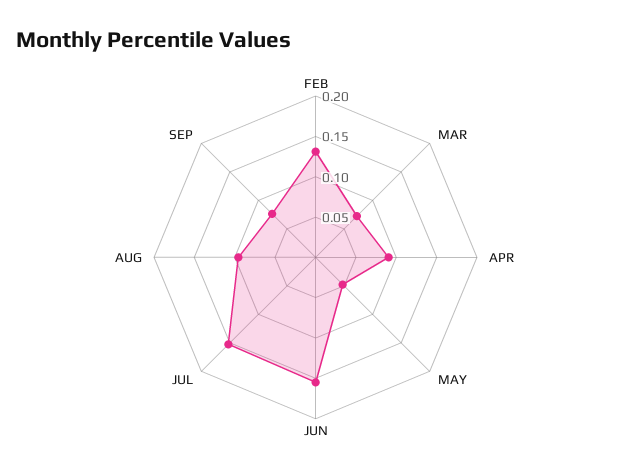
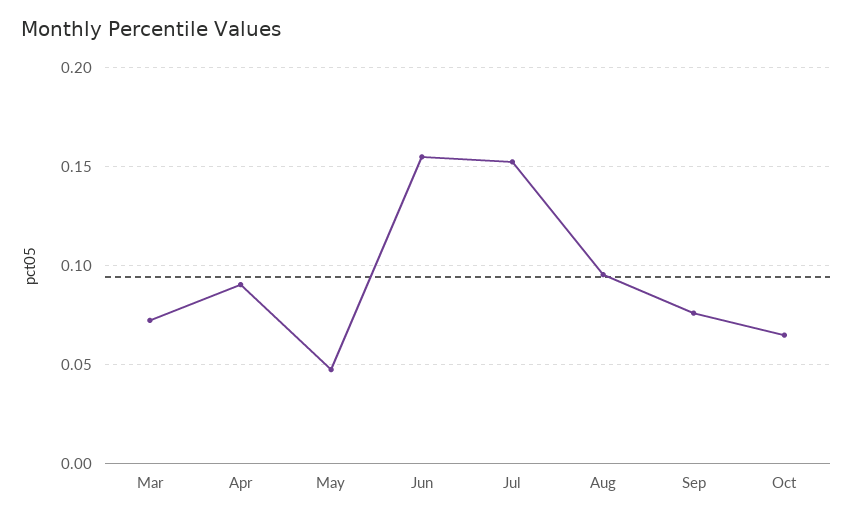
FEB: 0.13 -> none
Oct: none -> 0.065

